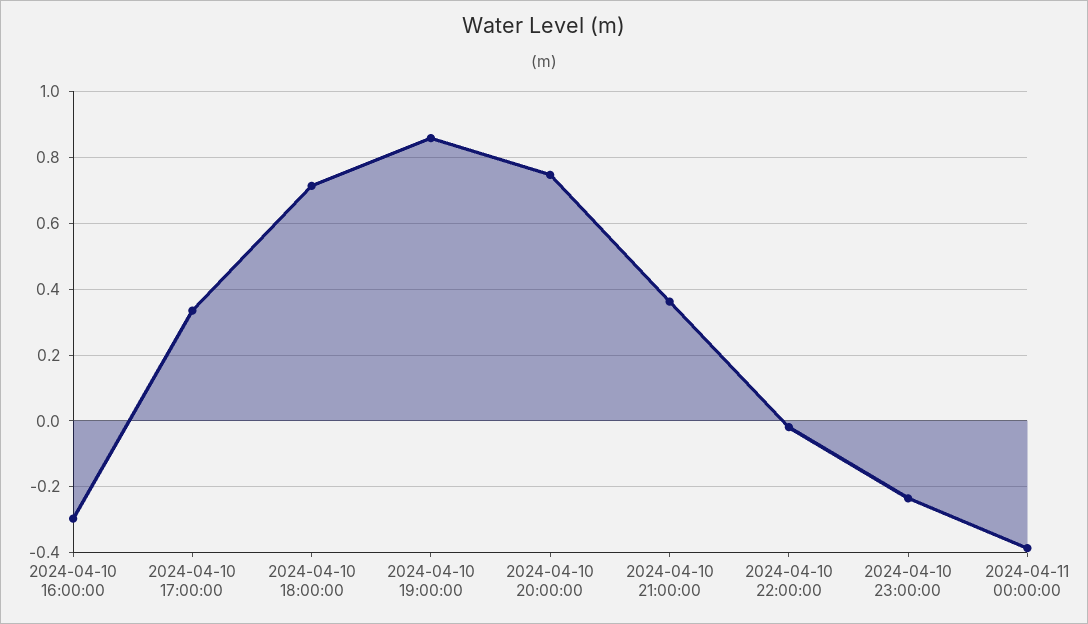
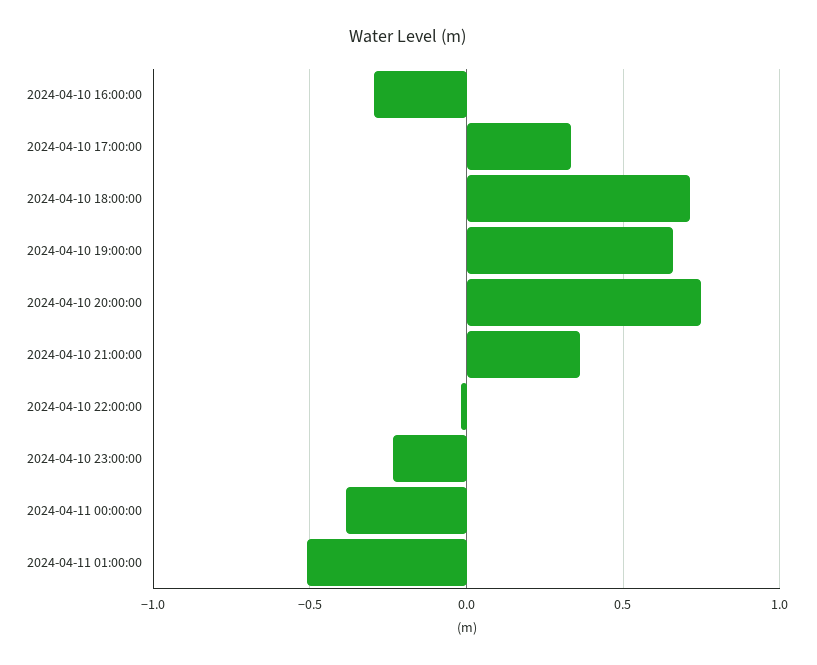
2024-04-10 19:00:00: 0.86 -> 0.65
2024-04-11 01:00:00: none -> -0.5

